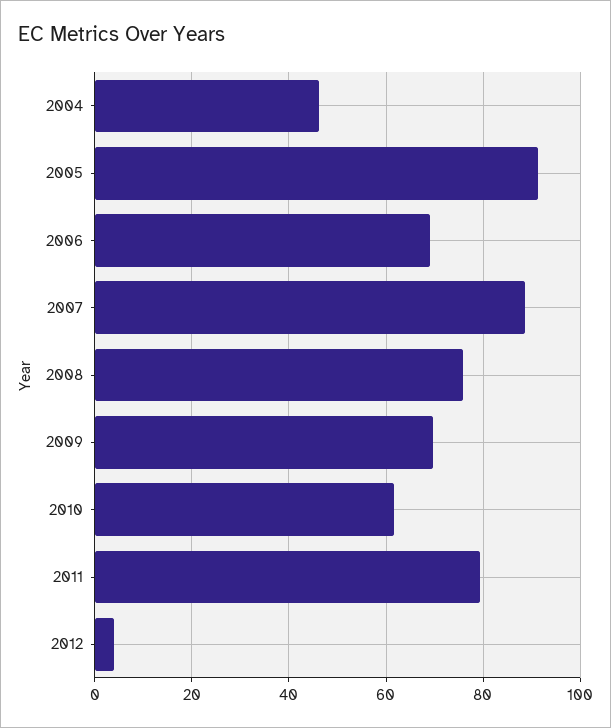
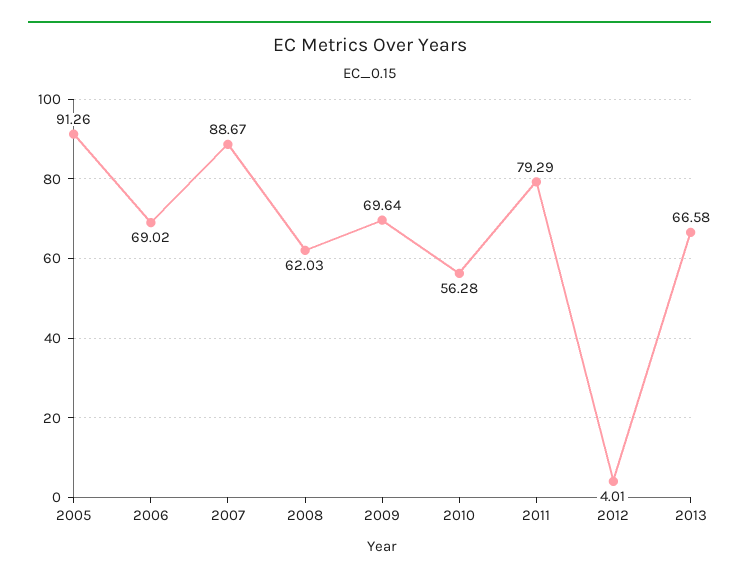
2004: 46 -> none
2008: 76 -> 62.03
2010: 62 -> 56.28
2013: none -> 66.58

